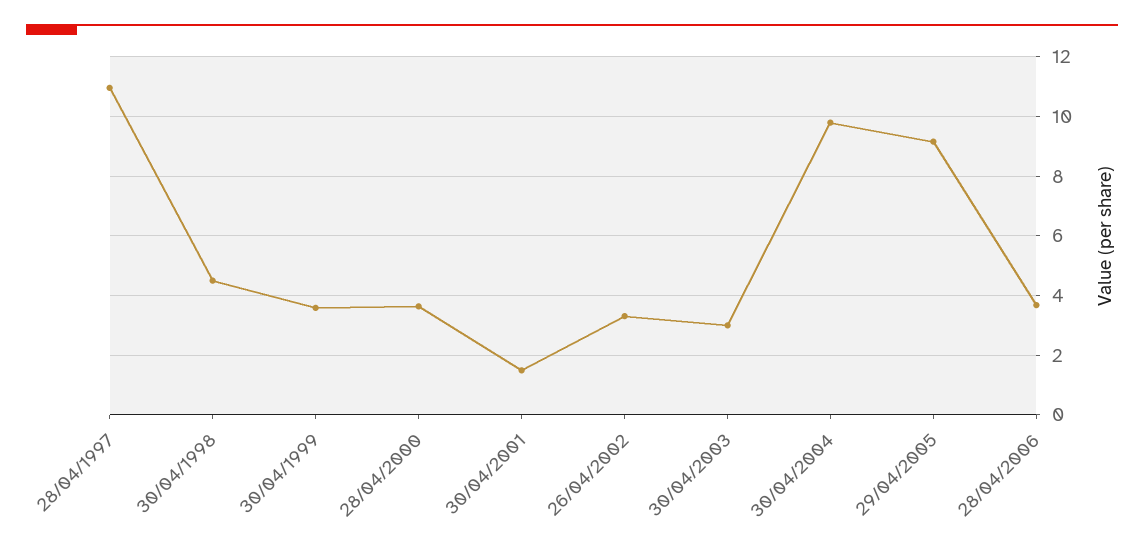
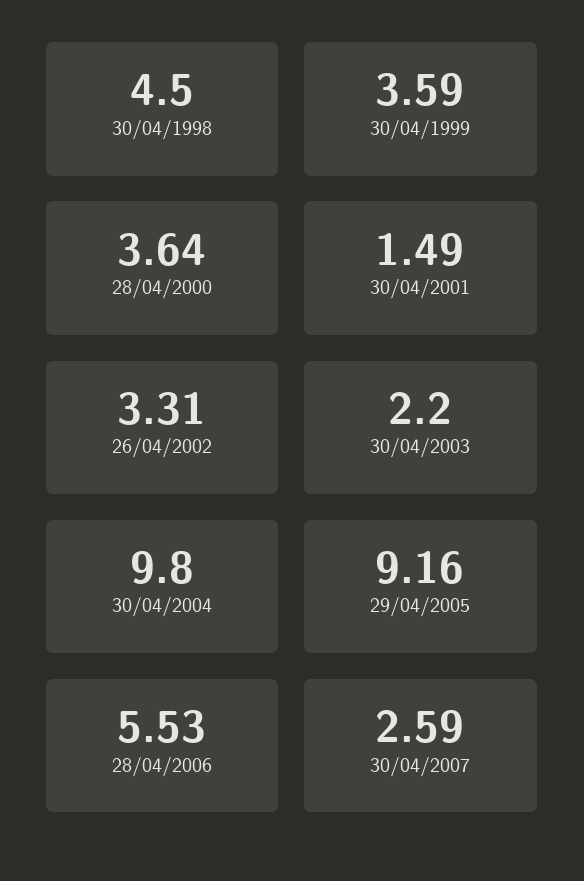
28/04/1997: 11 -> none
30/04/2003: 3 -> 2.2
28/04/2006: 3.75 -> 5.53
30/04/2007: none -> 2.59

